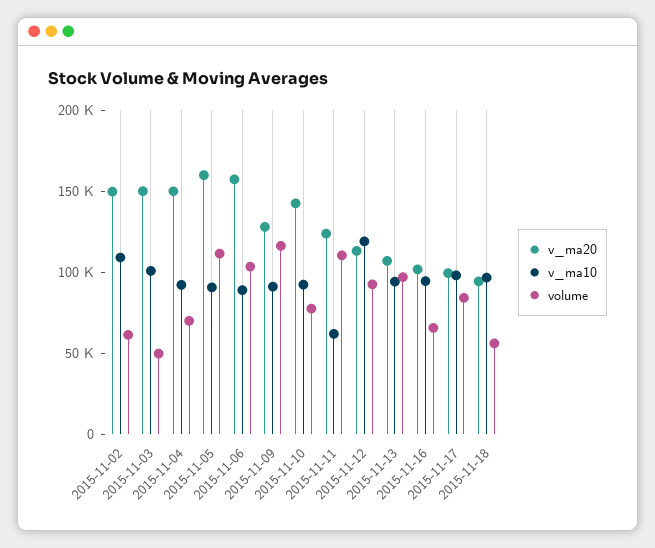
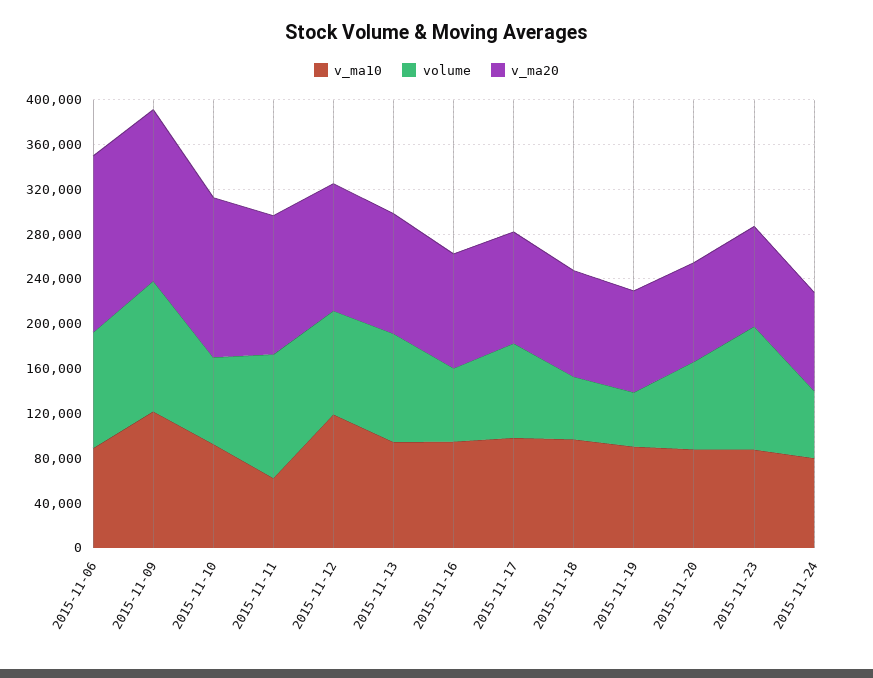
v_ma20, 2015-11-02: 150000 -> none
v_ma10, 2015-11-02: 110000 -> none
volume, 2015-11-02: 60000 -> none
v_ma20, 2015-11-03: 150000 -> none
v_ma10, 2015-11-03: 100000 -> none
volume, 2015-11-03: 50000 -> none
v_ma20, 2015-11-04: 150000 -> none
v_ma10, 2015-11-04: 90000 -> none
volume, 2015-11-04: 70000 -> none
v_ma20, 2015-11-05: 160000 -> none
v_ma10, 2015-11-05: 90000 -> none
volume, 2015-11-05: 110000 -> none
v_ma20, 2015-11-09: 130000 -> 150000
v_ma10, 2015-11-09: 90000 -> 120000
v_ma10, 2015-11-19: none -> 90000
volume, 2015-11-19: none -> 50000
v_ma20, 2015-11-19: none -> 90000
v_ma10, 2015-11-20: none -> 90000
volume, 2015-11-20: none -> 80000
v_ma20, 2015-11-20: none -> 90000
v_ma10, 2015-11-23: none -> 90000
volume, 2015-11-23: none -> 110000
v_ma20, 2015-11-23: none -> 90000
v_ma10, 2015-11-24: none -> 80000
volume, 2015-11-24: none -> 60000
v_ma20, 2015-11-24: none -> 90000

